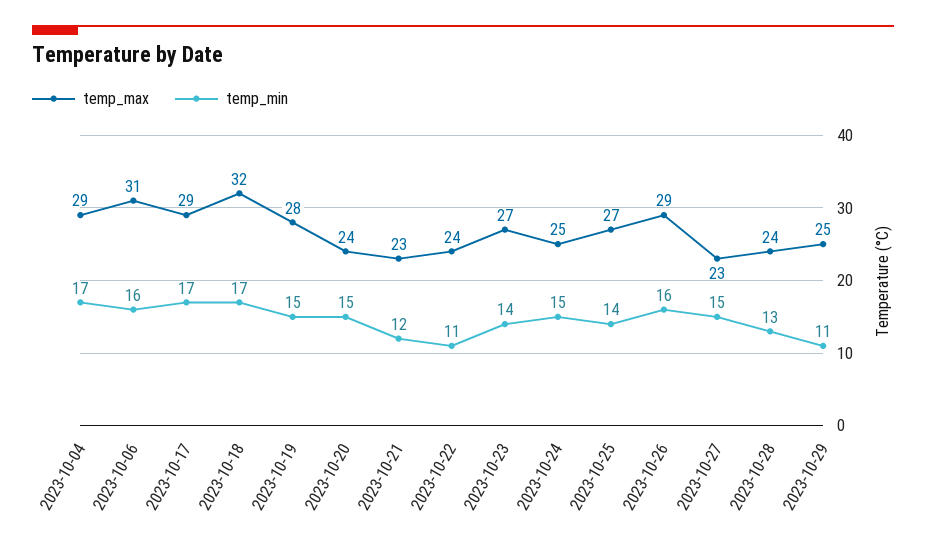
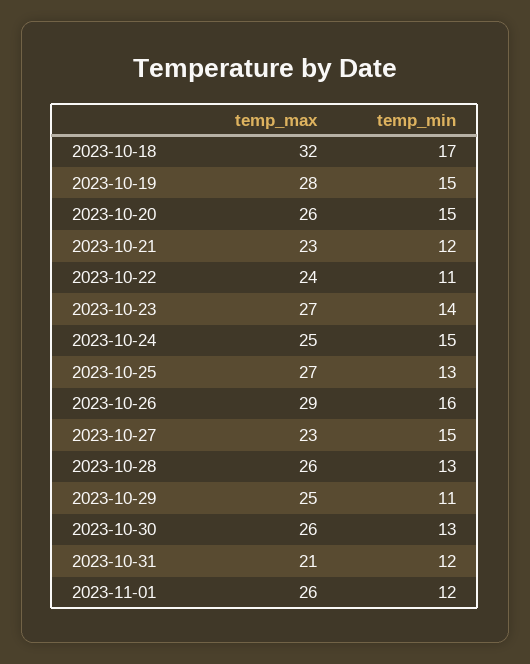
temp_max, 2023-10-04: 29 -> none
temp_min, 2023-10-04: 17 -> none
temp_max, 2023-10-06: 31 -> none
temp_min, 2023-10-06: 16 -> none
temp_max, 2023-10-17: 29 -> none
temp_min, 2023-10-17: 17 -> none
temp_max, 2023-10-20: 24 -> 26
temp_min, 2023-10-25: 14 -> 13
temp_max, 2023-10-28: 24 -> 26
temp_max, 2023-10-30: none -> 26
temp_min, 2023-10-30: none -> 13
temp_max, 2023-10-31: none -> 21
temp_min, 2023-10-31: none -> 12
temp_max, 2023-11-01: none -> 26
temp_min, 2023-11-01: none -> 12

